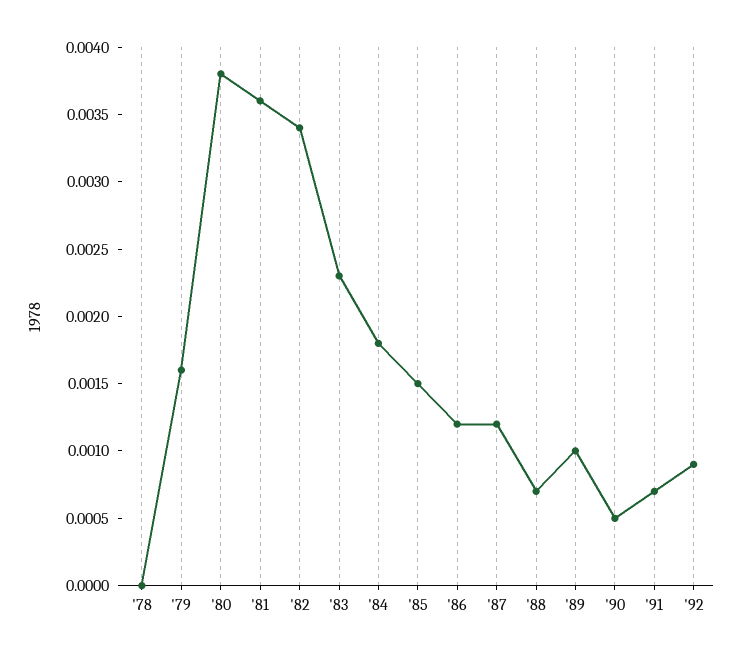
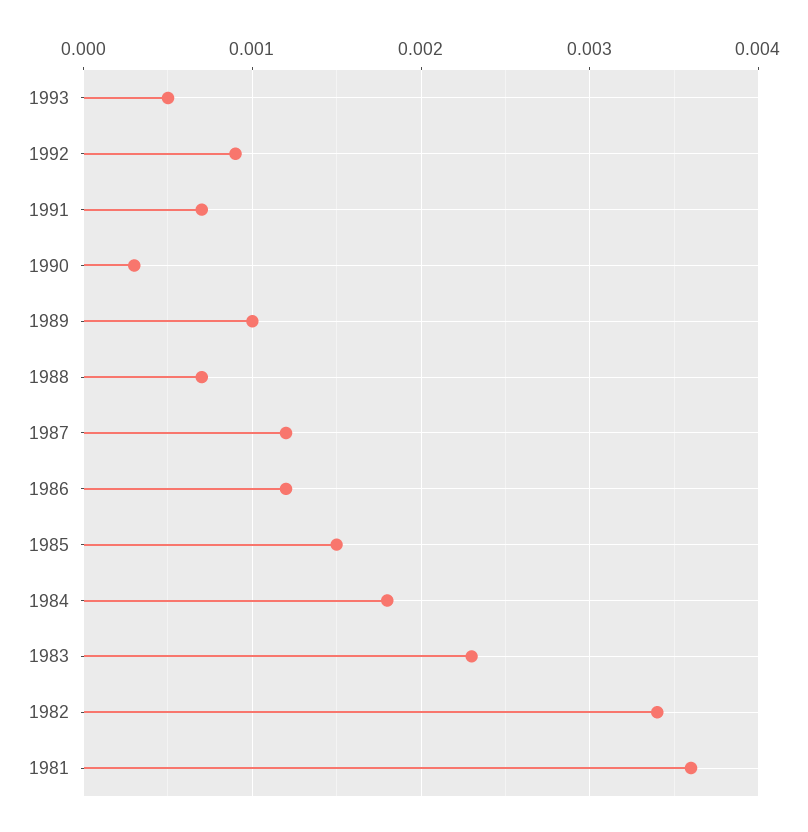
'78: 0 -> none
'79: 0.0016 -> none
'80: 0.0038 -> none
'90: 0.0005 -> 0.0003
1993: none -> 0.0005

